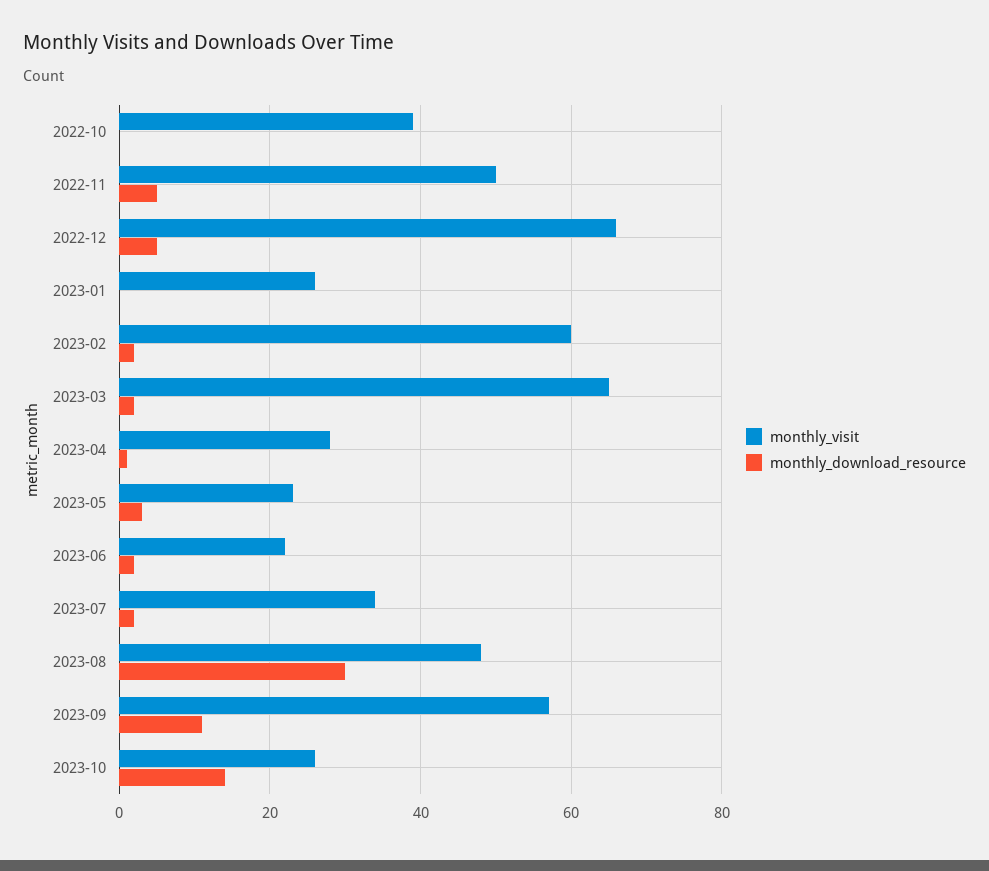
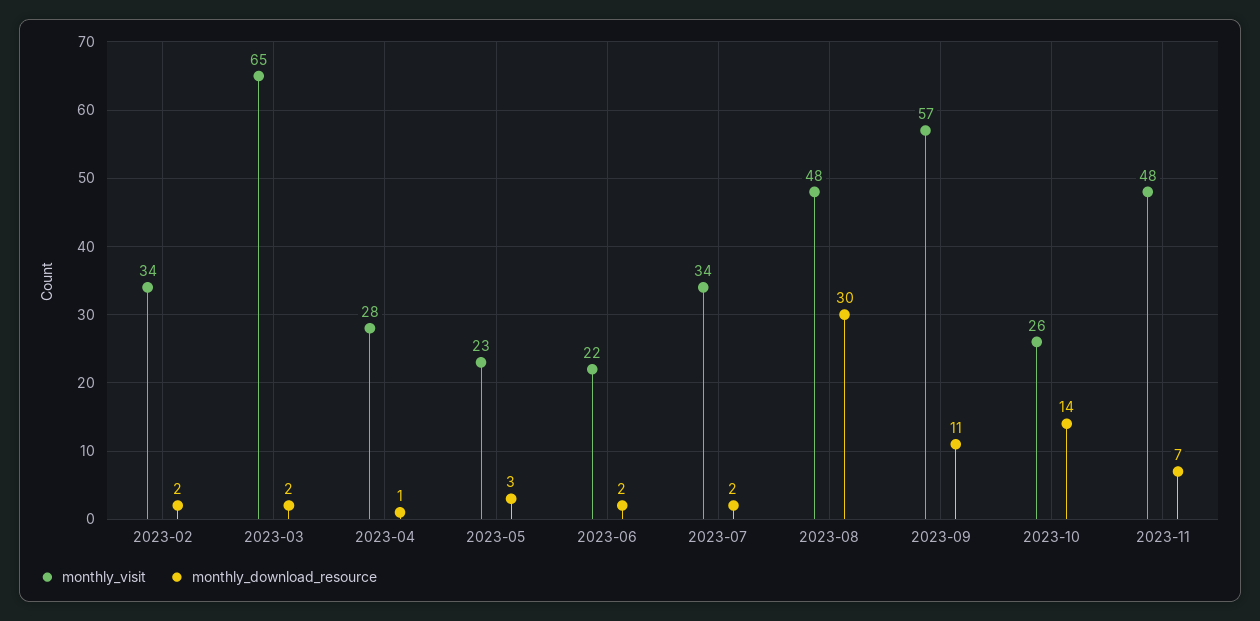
monthly_visit, 2022-10: 40 -> none
monthly_download_resource, 2022-10: 0 -> none
monthly_visit, 2022-11: 50 -> none
monthly_download_resource, 2022-11: 5 -> none
monthly_visit, 2022-12: 65 -> none
monthly_download_resource, 2022-12: 5 -> none
monthly_visit, 2023-01: 25 -> none
monthly_download_resource, 2023-01: 0 -> none
monthly_visit, 2023-02: 60 -> 34
monthly_visit, 2023-11: none -> 48
monthly_download_resource, 2023-11: none -> 7

